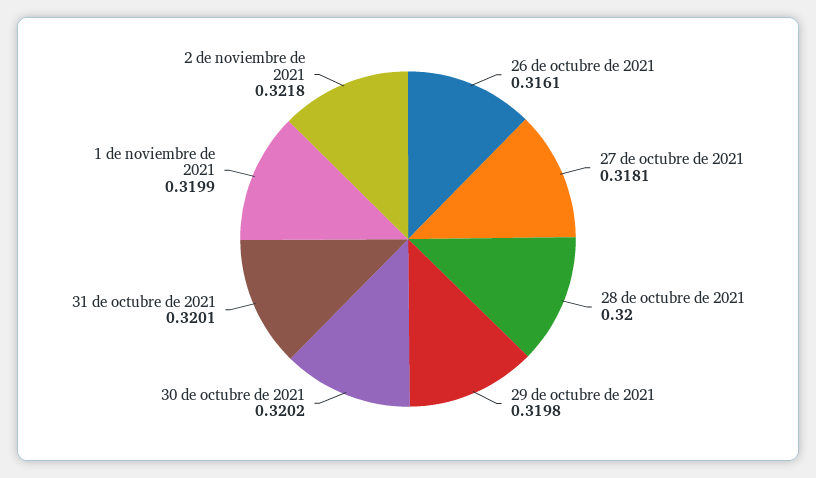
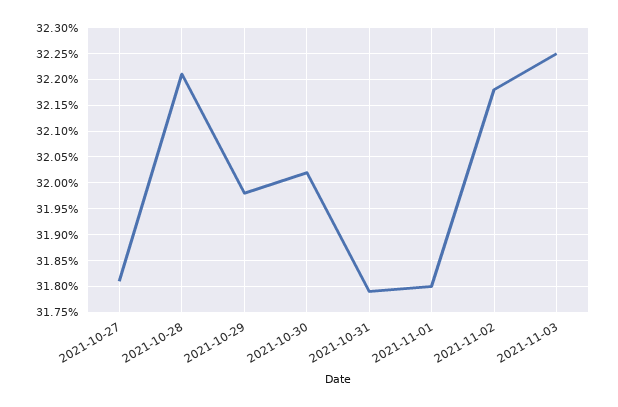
26 de octubre de 2021: 0.3161 -> none
28 de octubre de 2021: 0.32 -> 0.322
31 de octubre de 2021: 0.3201 -> 0.318
1 de noviembre de 2021: 0.3199 -> 0.318
2021-11-03: none -> 0.3225

